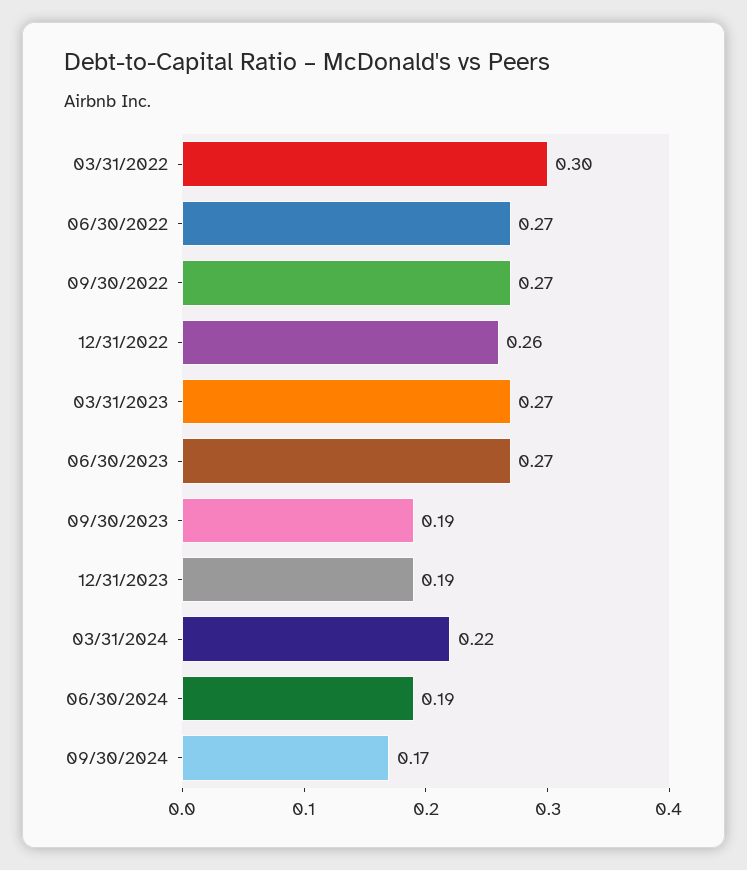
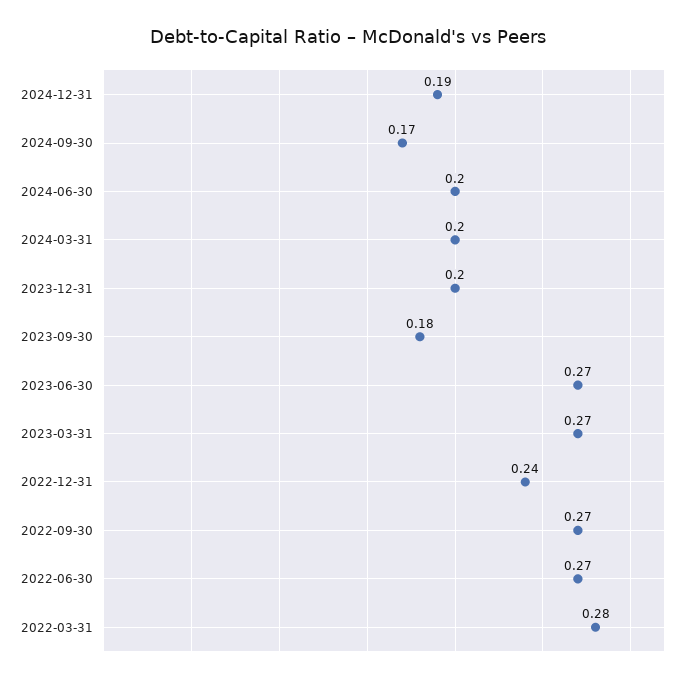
03/31/2022: 0.3 -> 0.28
12/31/2022: 0.26 -> 0.24
09/30/2023: 0.19 -> 0.18
12/31/2023: 0.19 -> 0.2
03/31/2024: 0.22 -> 0.2
06/30/2024: 0.19 -> 0.2
2024-12-31: none -> 0.19

